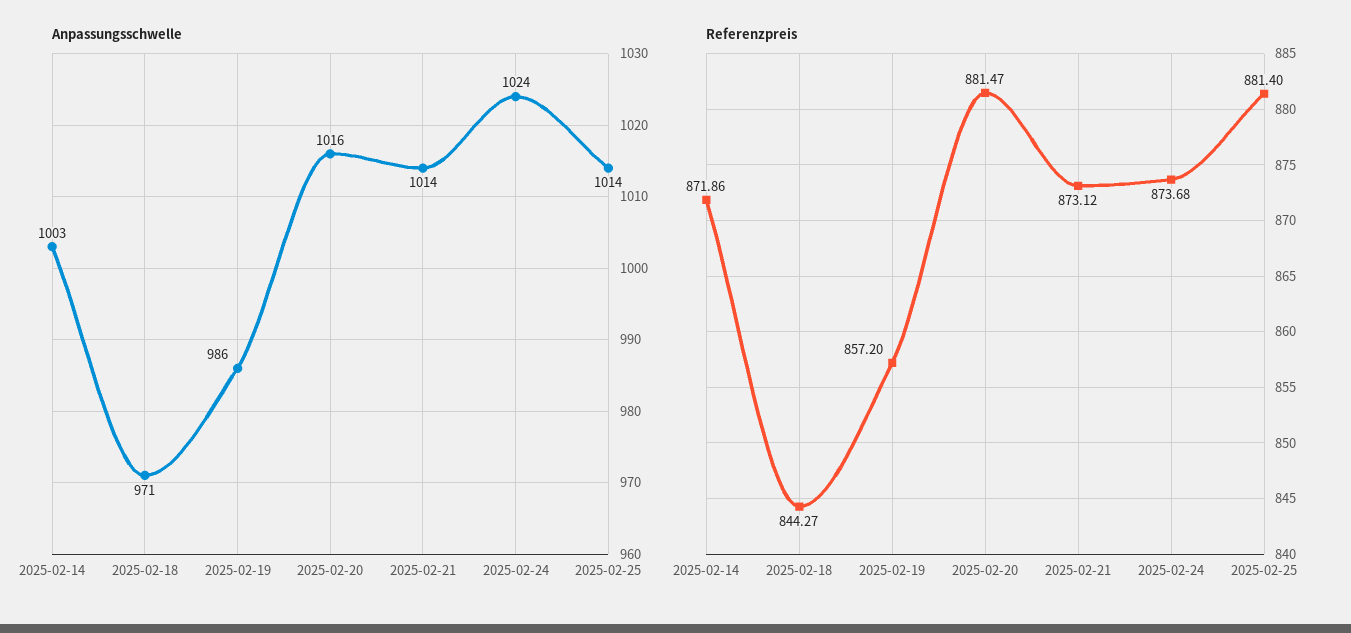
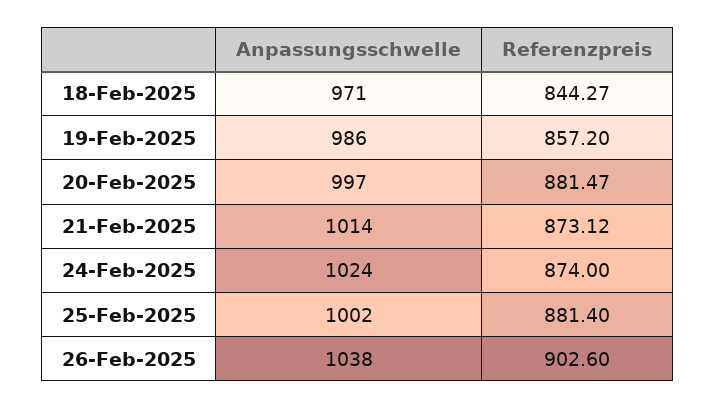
Anpassungsschwelle, 2025-02-14: 1003 -> none
Anpassungsschwelle, 2025-02-20: 1016 -> 997
Anpassungsschwelle, 2025-02-25: 1014 -> 1002
Referenzpreis, 2025-02-14: 871.86 -> none
Referenzpreis, 2025-02-24: 873.68 -> 874
Anpassungsschwelle, 26-Feb-2025: none -> 1038
Referenzpreis, 26-Feb-2025: none -> 902.6

